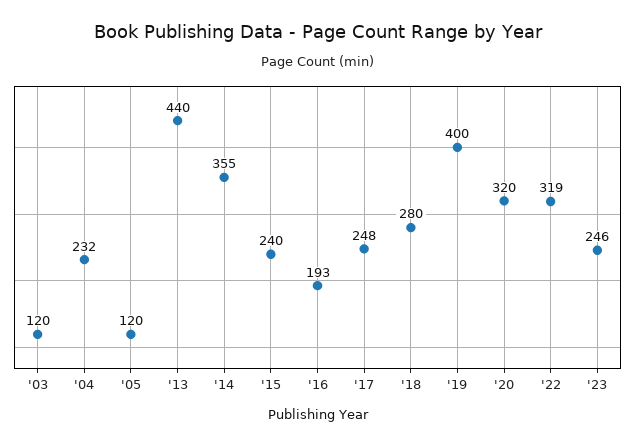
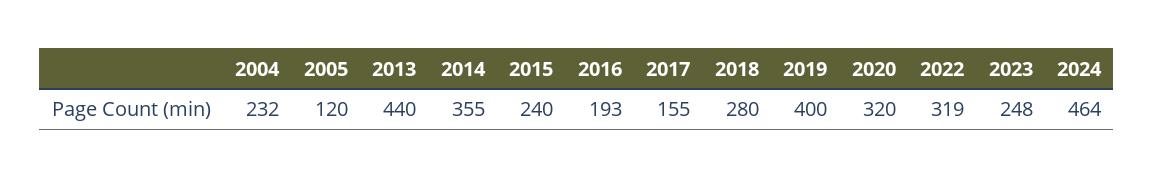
'03: 120 -> none
'17: 248 -> 155
'23: 246 -> 248
2024: none -> 464

